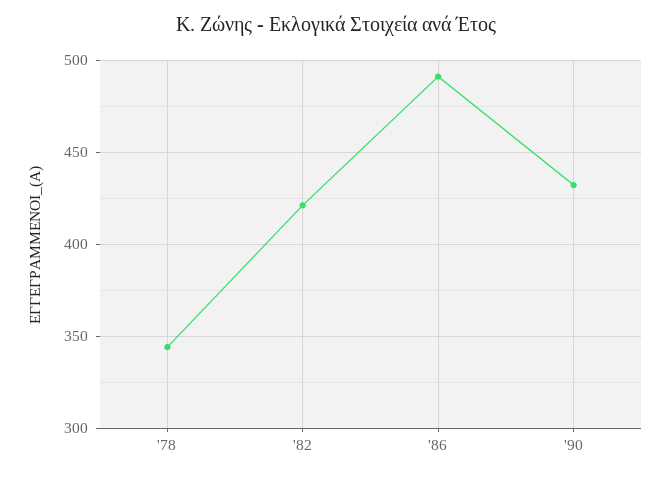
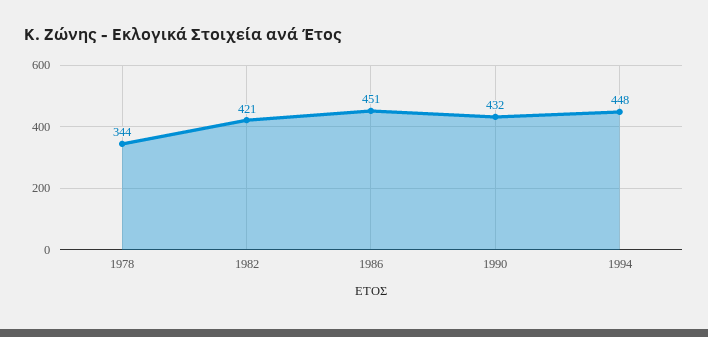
'86: 490 -> 451
1994: none -> 448

